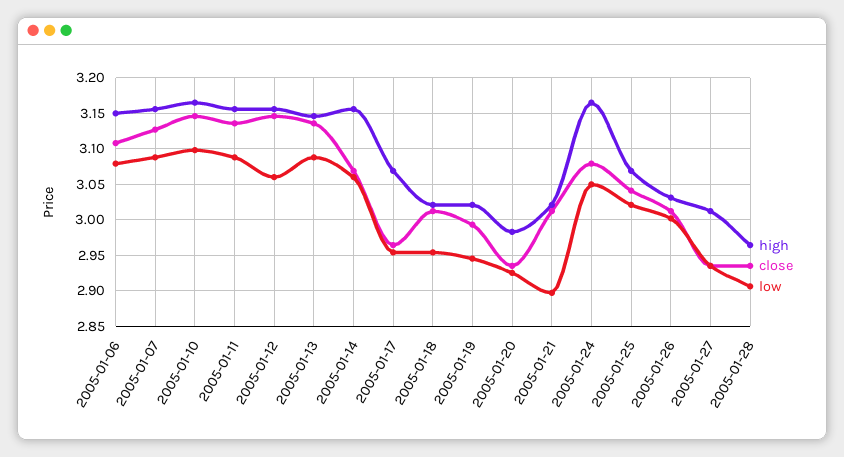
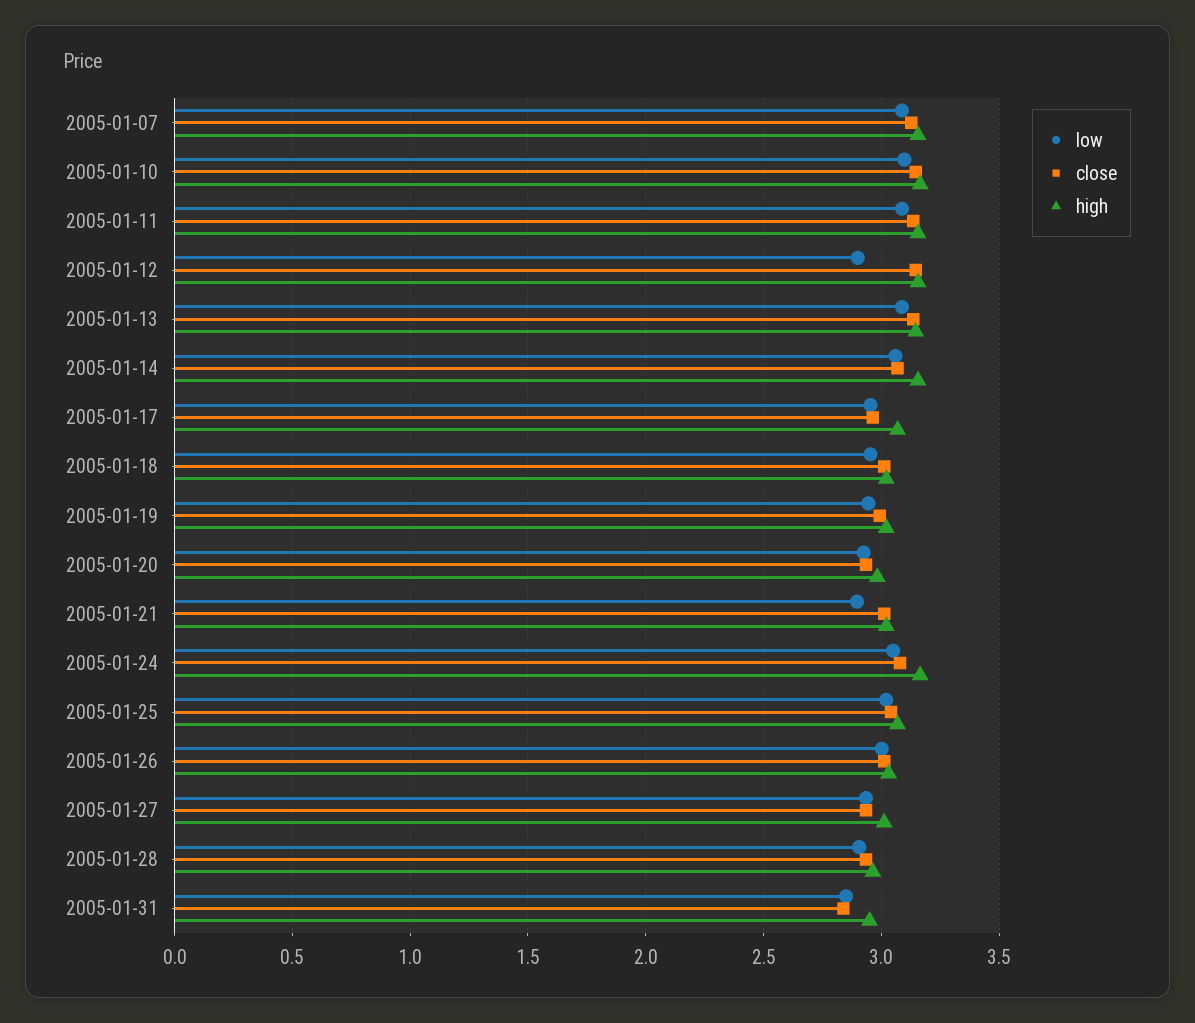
high, 2005-01-06: 3.15 -> none
close, 2005-01-06: 3.11 -> none
low, 2005-01-06: 3.08 -> none
low, 2005-01-12: 3.06 -> 2.9
low, 2005-01-31: none -> 2.85
close, 2005-01-31: none -> 2.85
high, 2005-01-31: none -> 2.95

